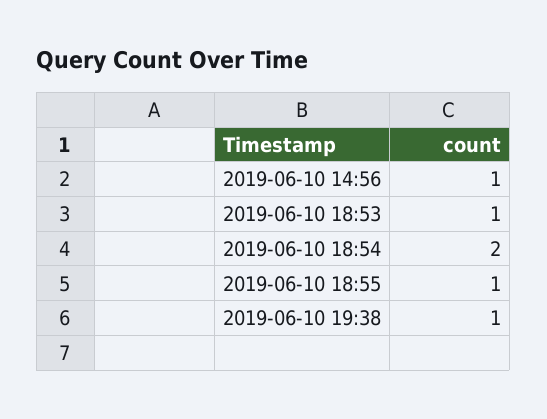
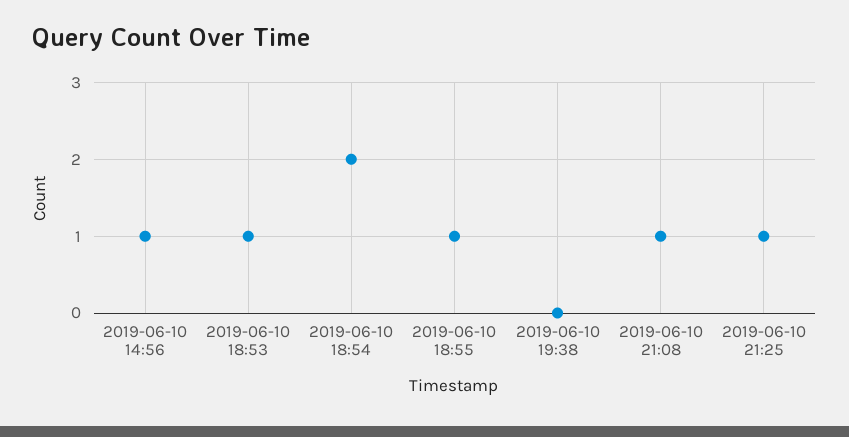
2019-06-10 19:38: 1 -> 0
2019-06-10 21:08: none -> 1
2019-06-10 21:25: none -> 1

